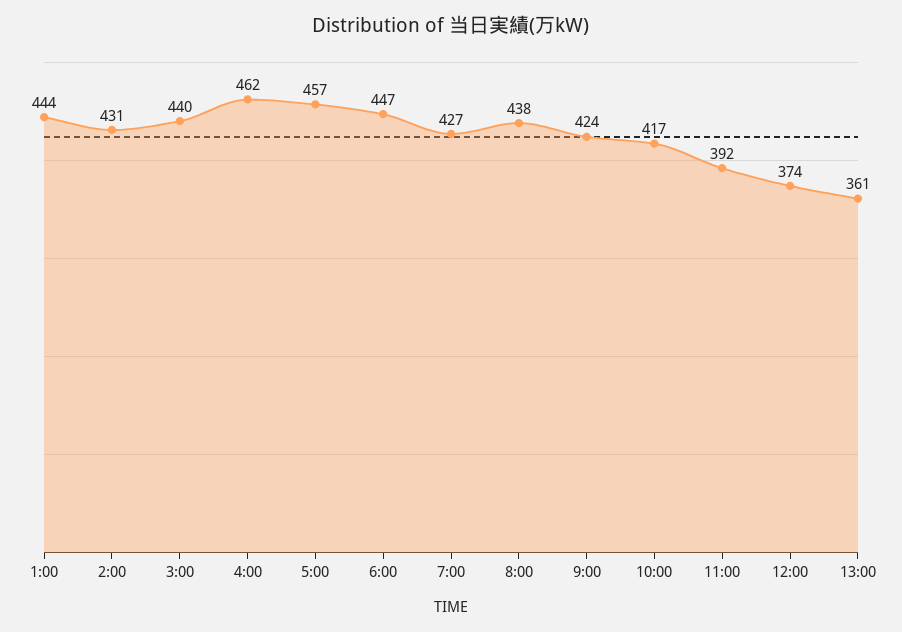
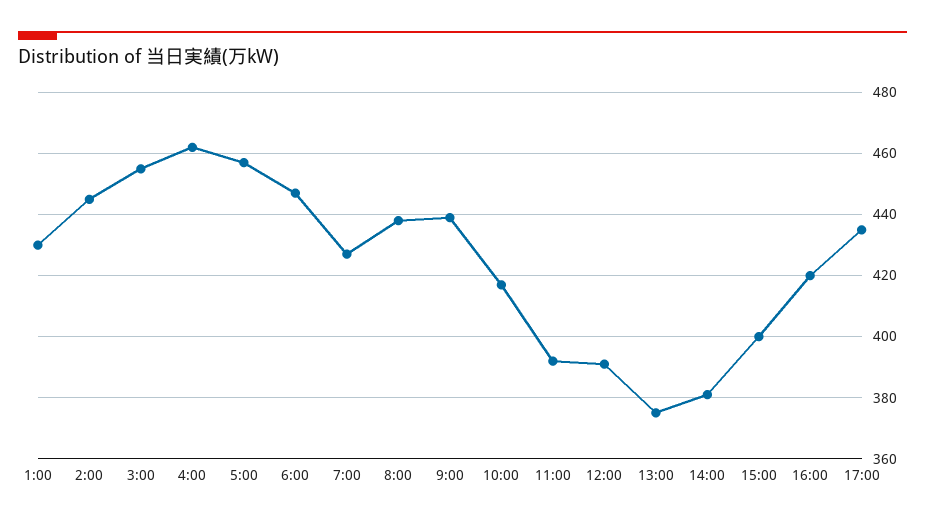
1:00: 444 -> 430
2:00: 431 -> 445
3:00: 440 -> 455
9:00: 424 -> 440
12:00: 374 -> 390
13:00: 361 -> 375
14:00: none -> 380
15:00: none -> 400
16:00: none -> 420
17:00: none -> 435

